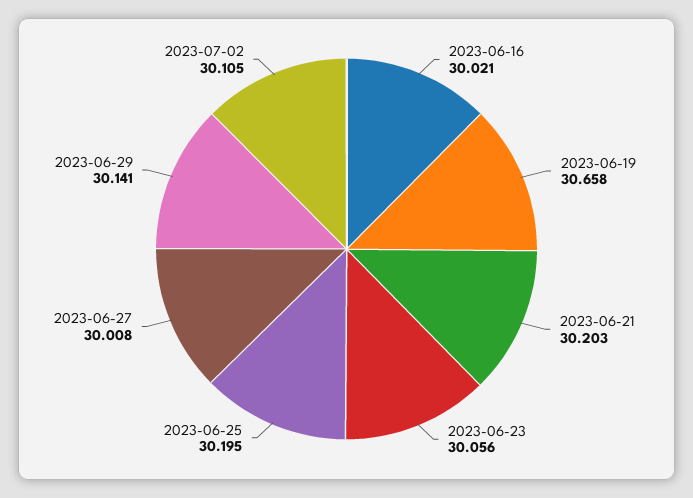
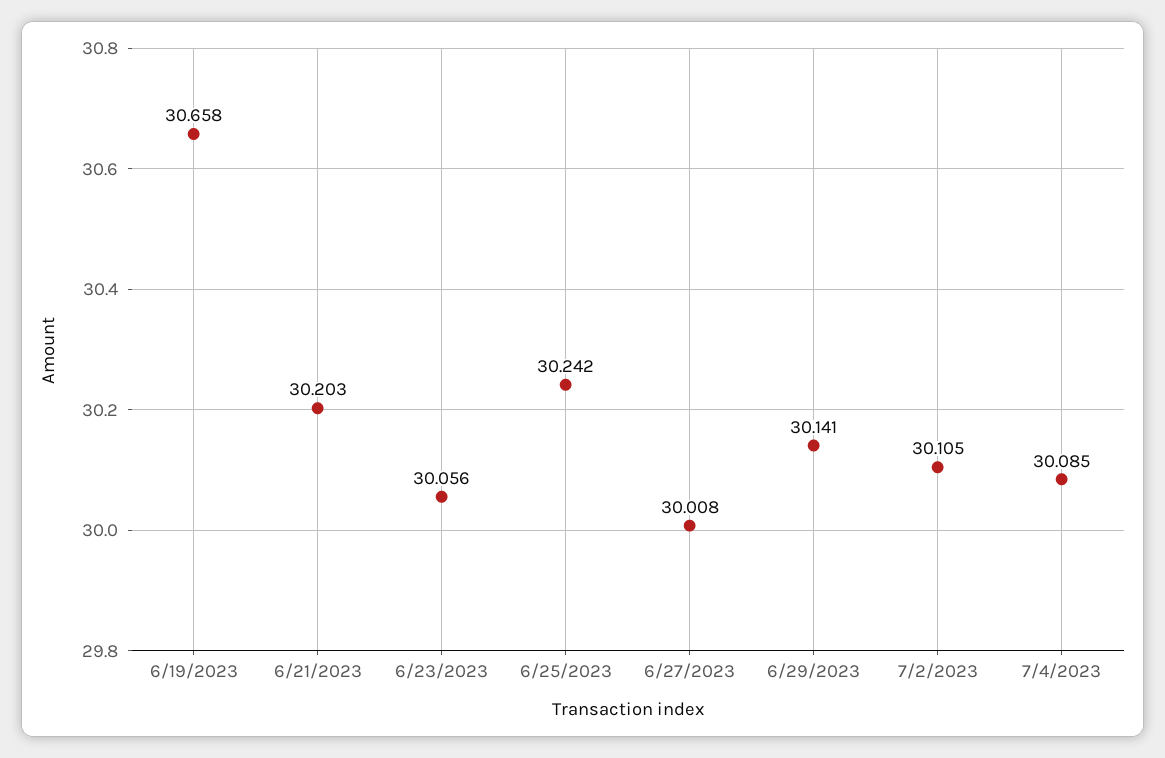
2023-06-16: 30.021 -> none
2023-06-25: 30.195 -> 30.242
7/4/2023: none -> 30.085

